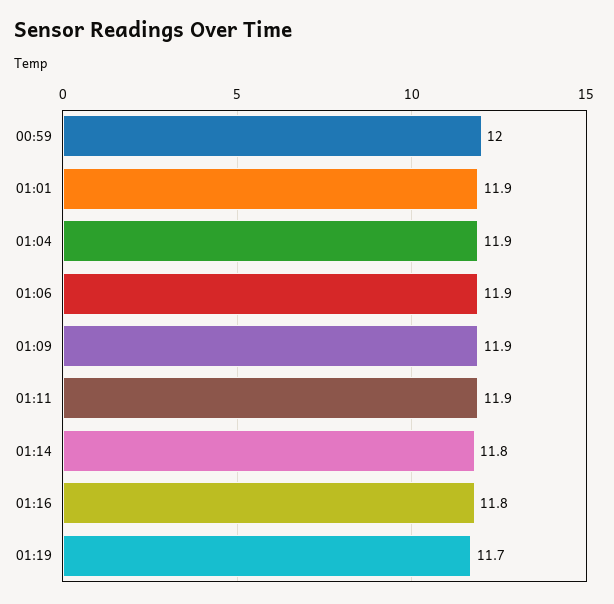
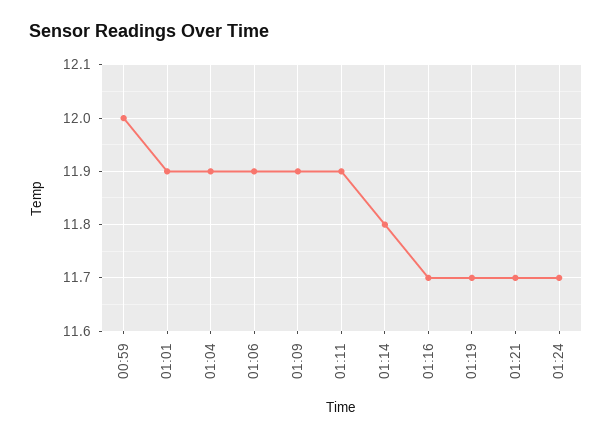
01:16: 11.8 -> 11.7
01:21: none -> 11.7
01:24: none -> 11.7

